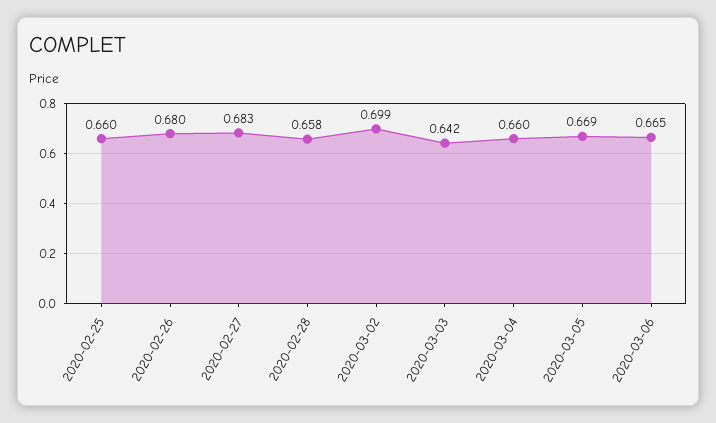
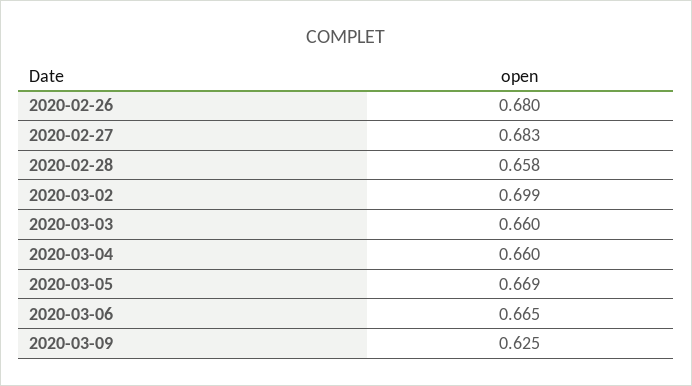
2020-02-25: 0.66 -> none
2020-03-03: 0.642 -> 0.66
2020-03-09: none -> 0.625

